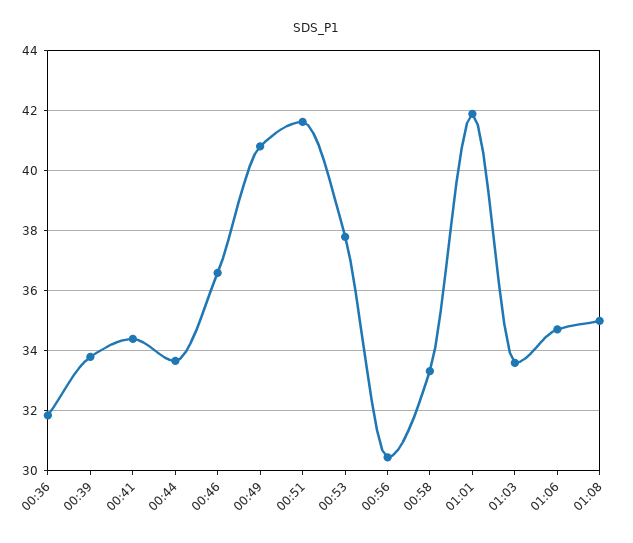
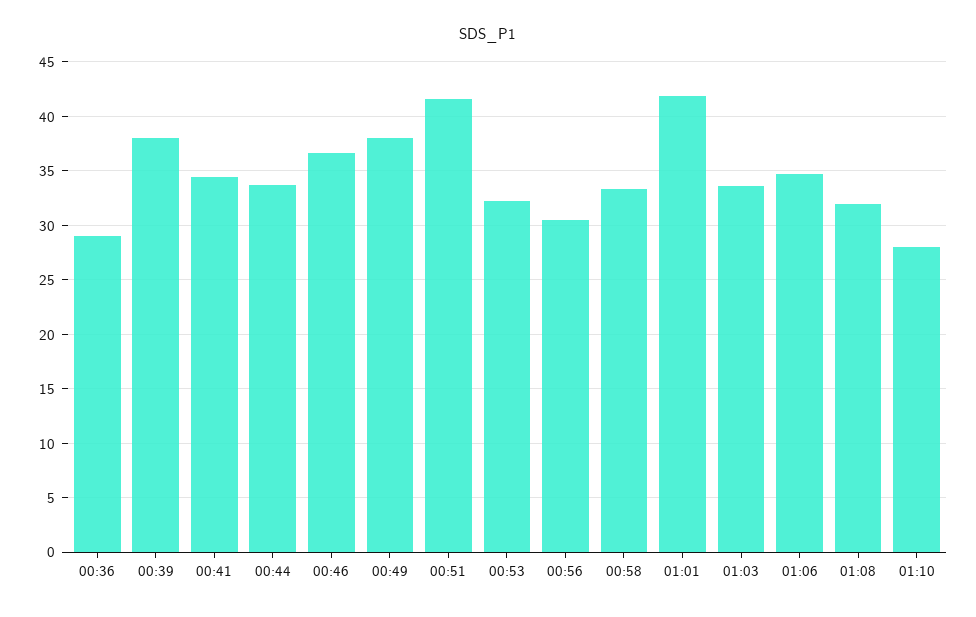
00:36: 31.8 -> 29
00:39: 33.8 -> 38
00:49: 40.8 -> 38
00:53: 37.8 -> 32
01:08: 35 -> 32
01:10: none -> 28

